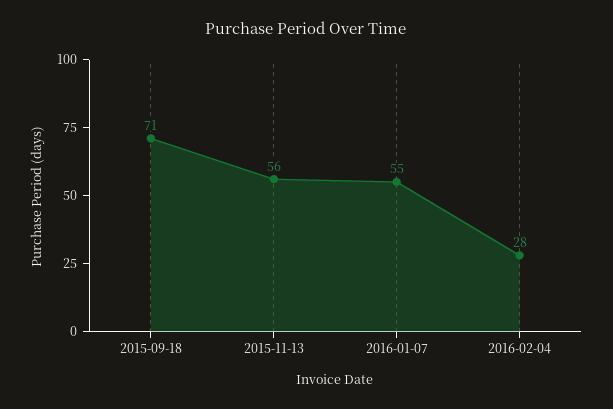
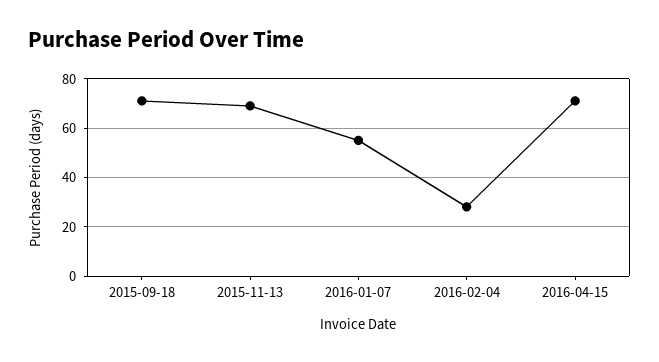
2015-11-13: 56 -> 70
2016-04-15: none -> 70

